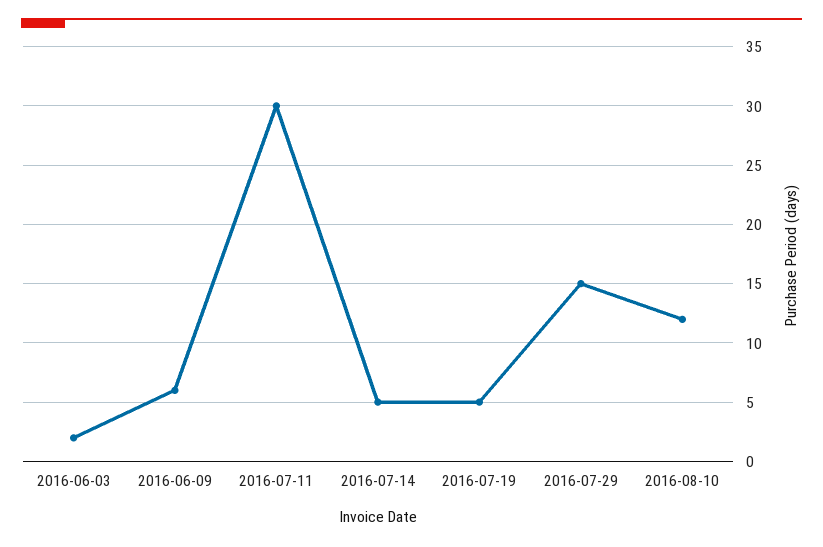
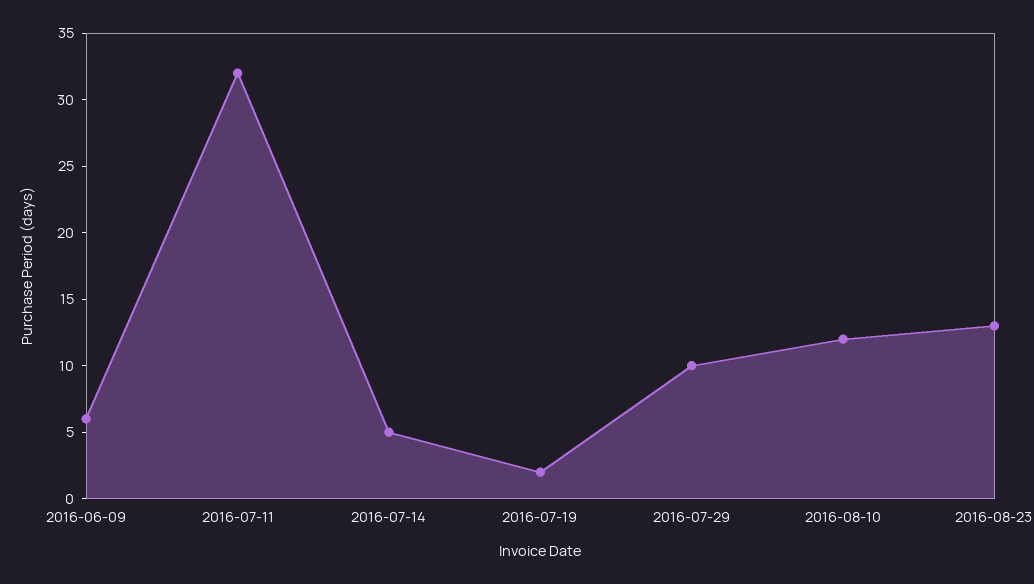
2016-06-03: 2 -> none
2016-07-11: 30 -> 32
2016-07-19: 5 -> 2
2016-07-29: 15 -> 10
2016-08-23: none -> 13

